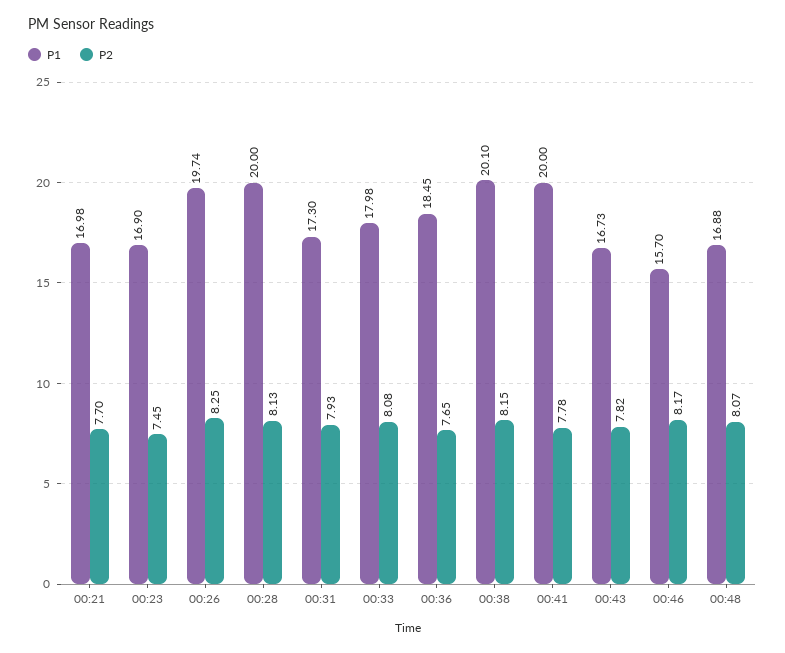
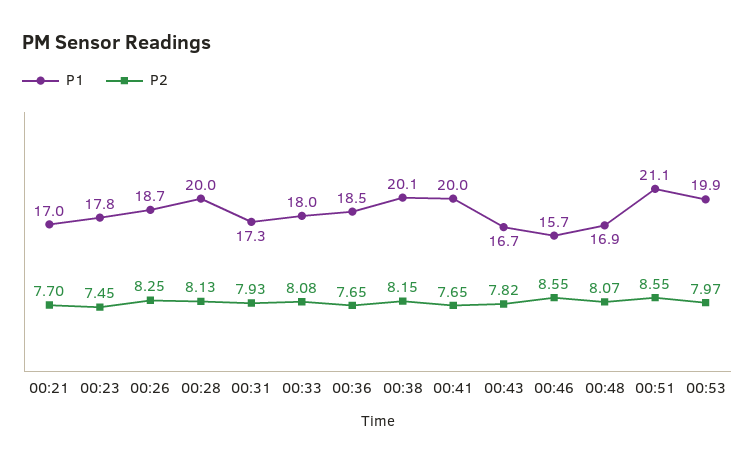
P1, 00:23: 16.9 -> 17.8
P1, 00:26: 19.74 -> 18.7
P2, 00:41: 7.78 -> 7.65
P2, 00:46: 8.17 -> 8.55
P1, 00:51: none -> 21.1
P2, 00:51: none -> 8.55
P1, 00:53: none -> 19.9
P2, 00:53: none -> 7.97

